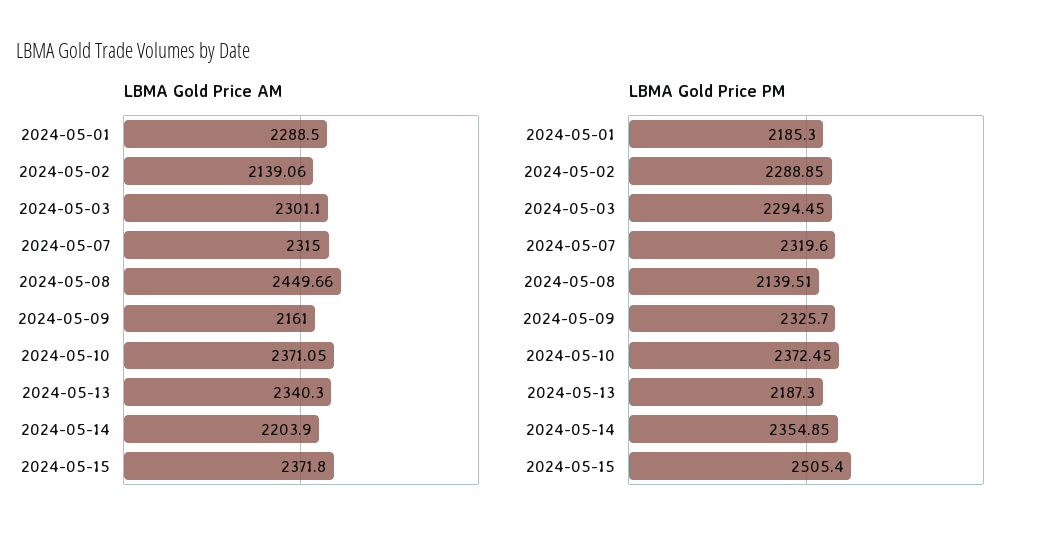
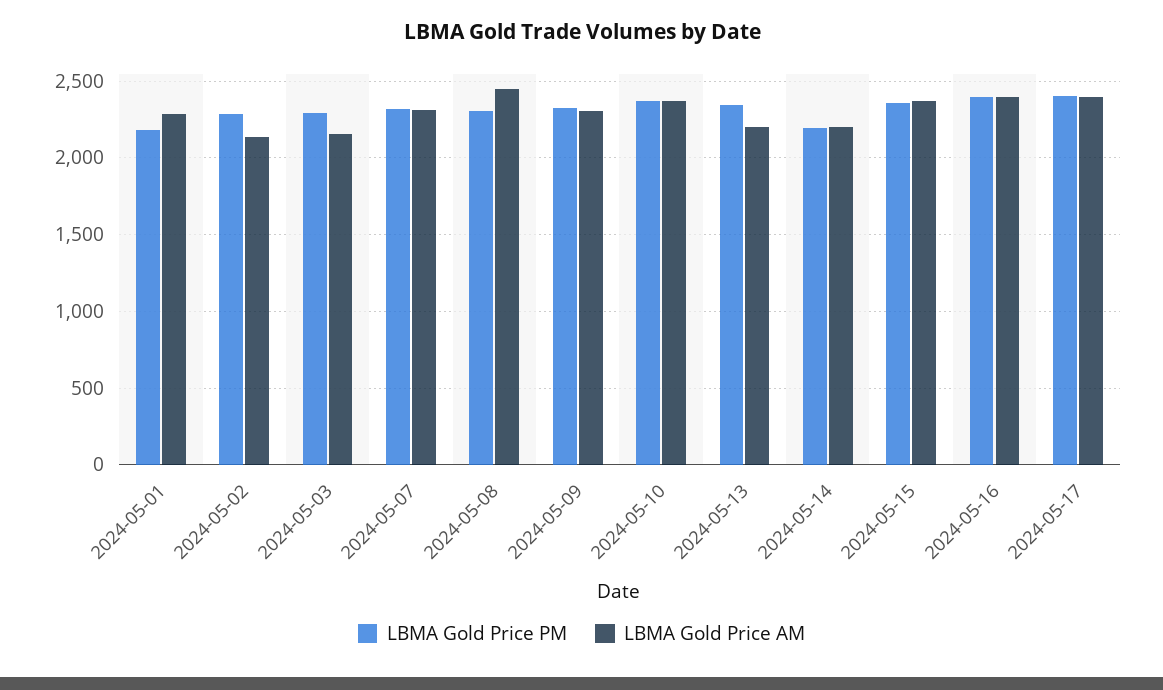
LBMA Gold Price AM, 2024-05-03: 2301.1 -> 2150
LBMA Gold Price AM, 2024-05-09: 2161 -> 2300
LBMA Gold Price AM, 2024-05-13: 2340.3 -> 2200
LBMA Gold Price PM, 2024-05-08: 2139.51 -> 2300
LBMA Gold Price PM, 2024-05-13: 2187.3 -> 2350
LBMA Gold Price PM, 2024-05-14: 2354.85 -> 2200
LBMA Gold Price PM, 2024-05-15: 2505.4 -> 2350
LBMA Gold Price PM, 2024-05-16: none -> 2400
LBMA Gold Price AM, 2024-05-16: none -> 2400
LBMA Gold Price PM, 2024-05-17: none -> 2400
LBMA Gold Price AM, 2024-05-17: none -> 2400

